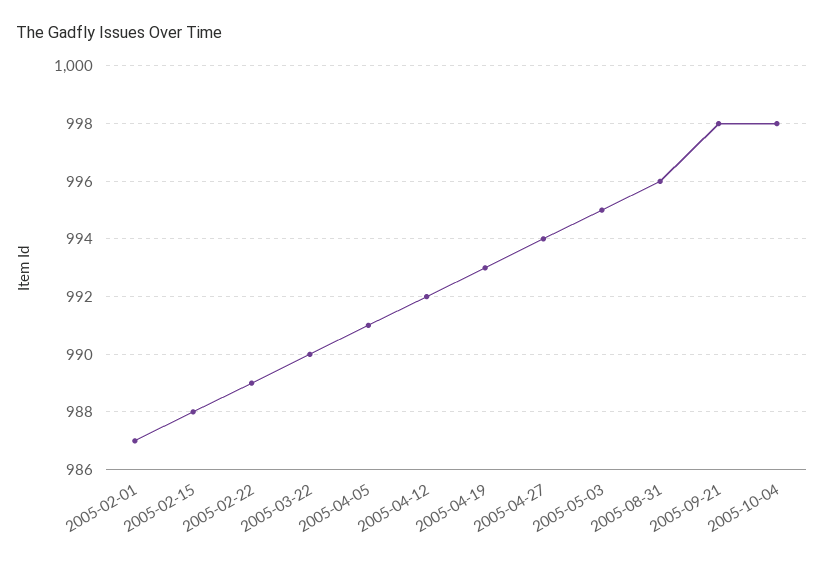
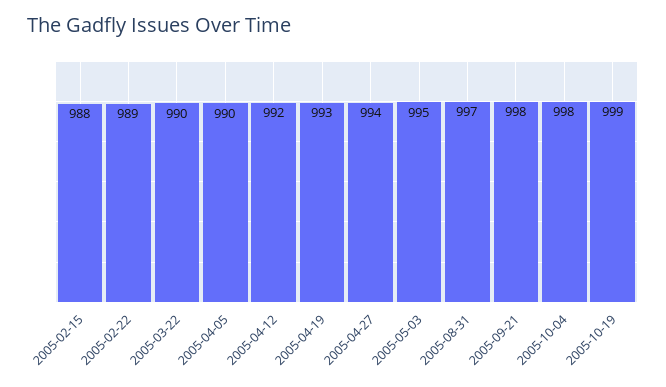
2005-02-01: 987 -> none
2005-04-05: 991 -> 990
2005-08-31: 996 -> 997
2005-10-19: none -> 999

